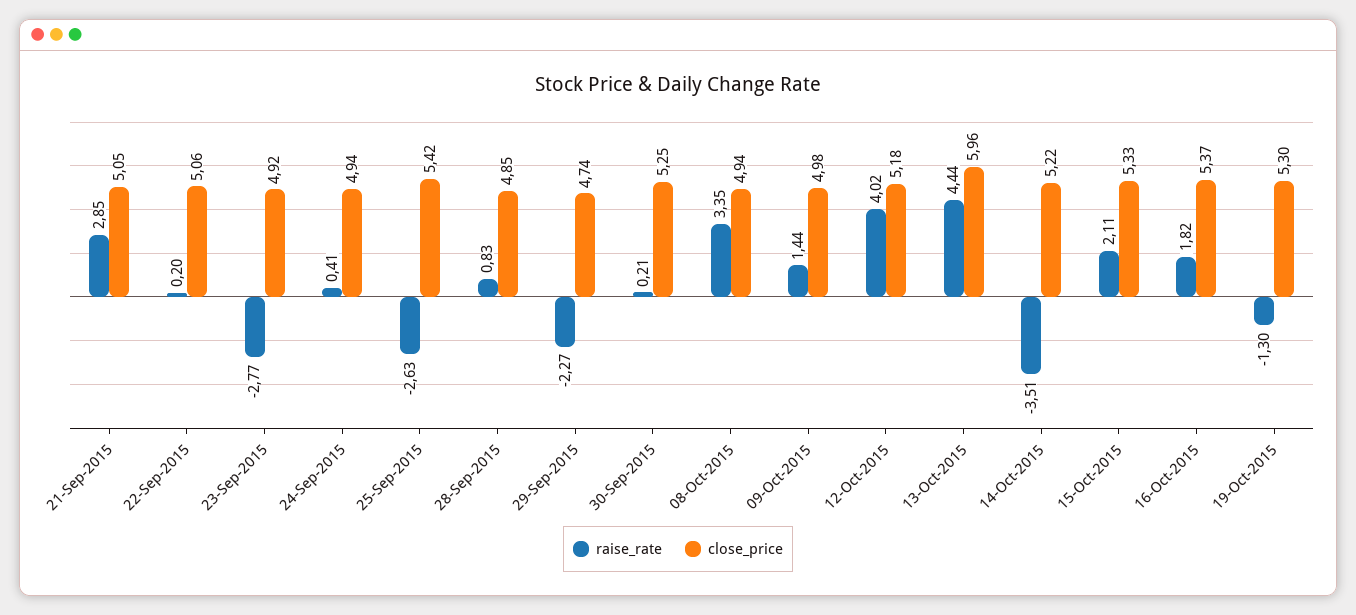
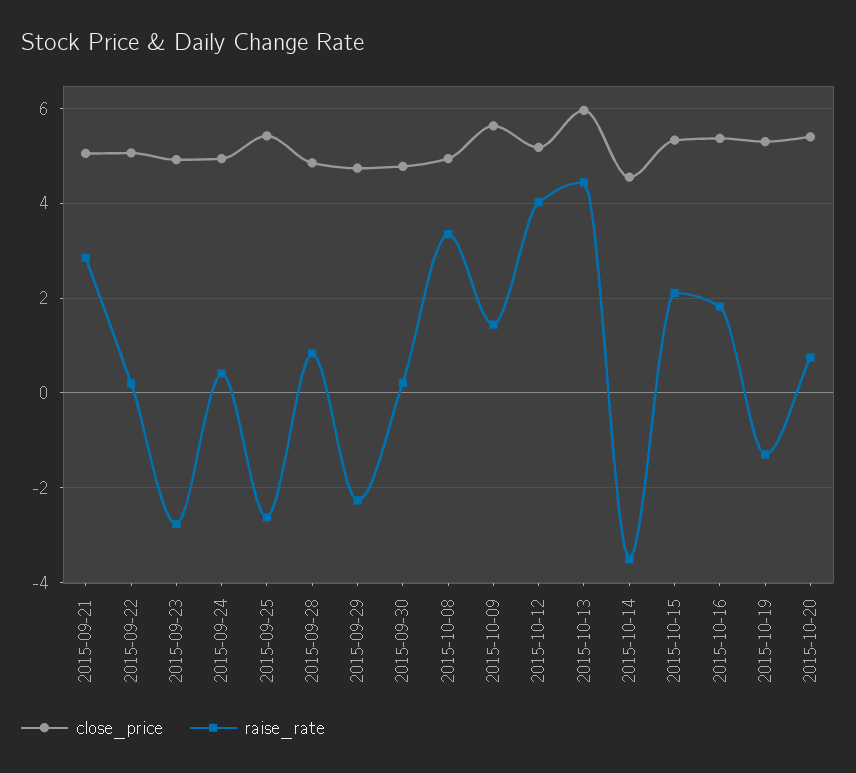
close_price, 30-Sep-2015: 5.25 -> 4.8
close_price, 09-Oct-2015: 4.98 -> 5.6
close_price, 14-Oct-2015: 5.22 -> 4.6
close_price, 2015-10-20: none -> 5.4
raise_rate, 2015-10-20: none -> 0.8

